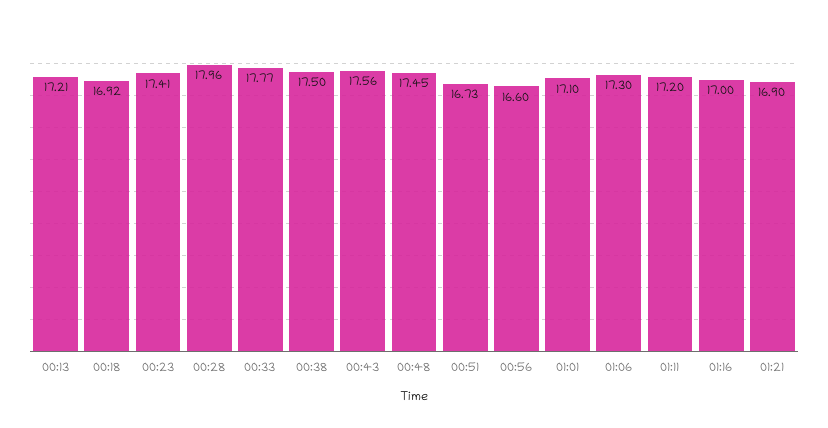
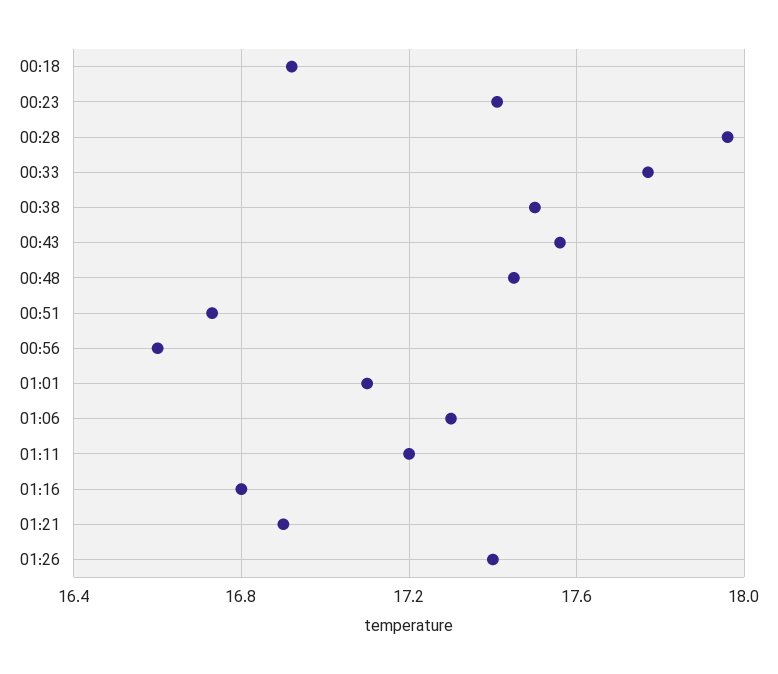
00:13: 17.21 -> none
01:16: 17 -> 16.8
01:26: none -> 17.4

